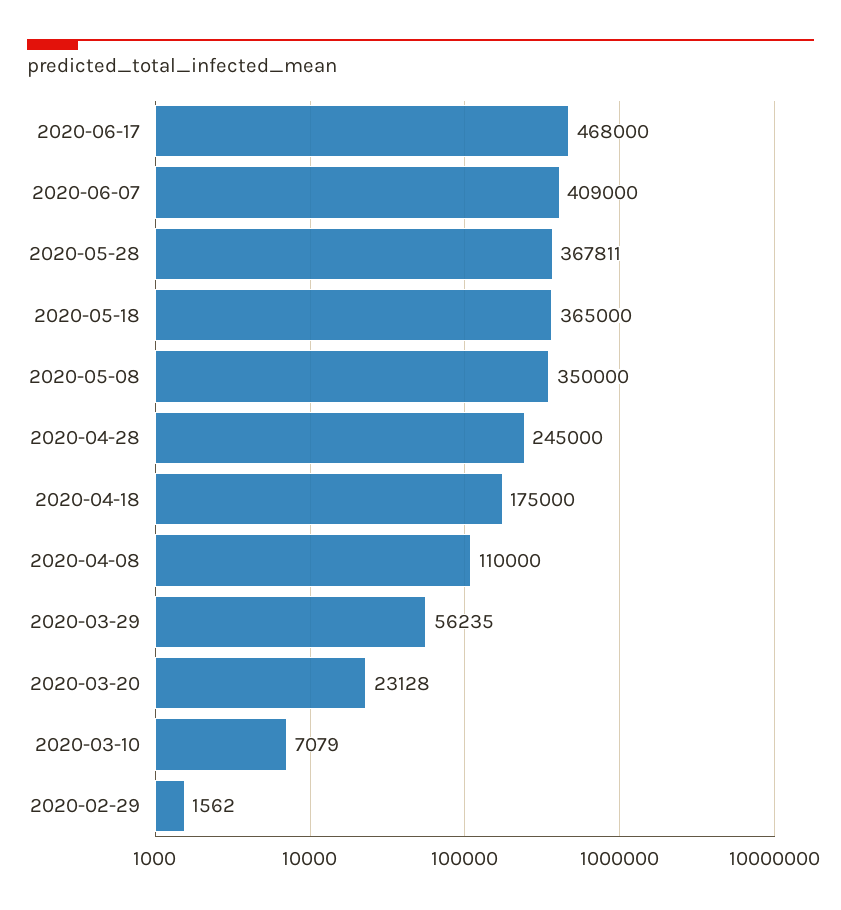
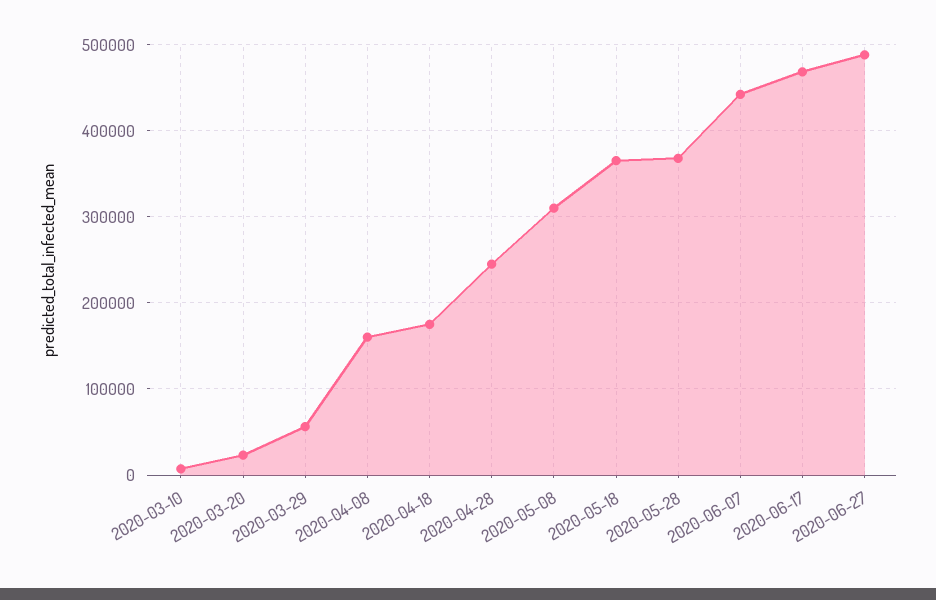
2020-06-07: 409000 -> 440000
2020-05-08: 350000 -> 310000
2020-04-08: 110000 -> 160000
2020-02-29: 1562 -> none
2020-06-27: none -> 490000

